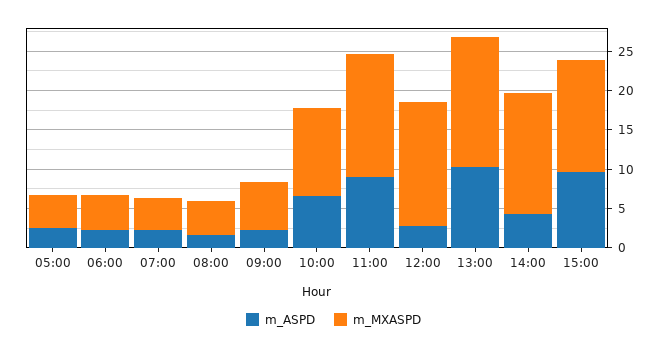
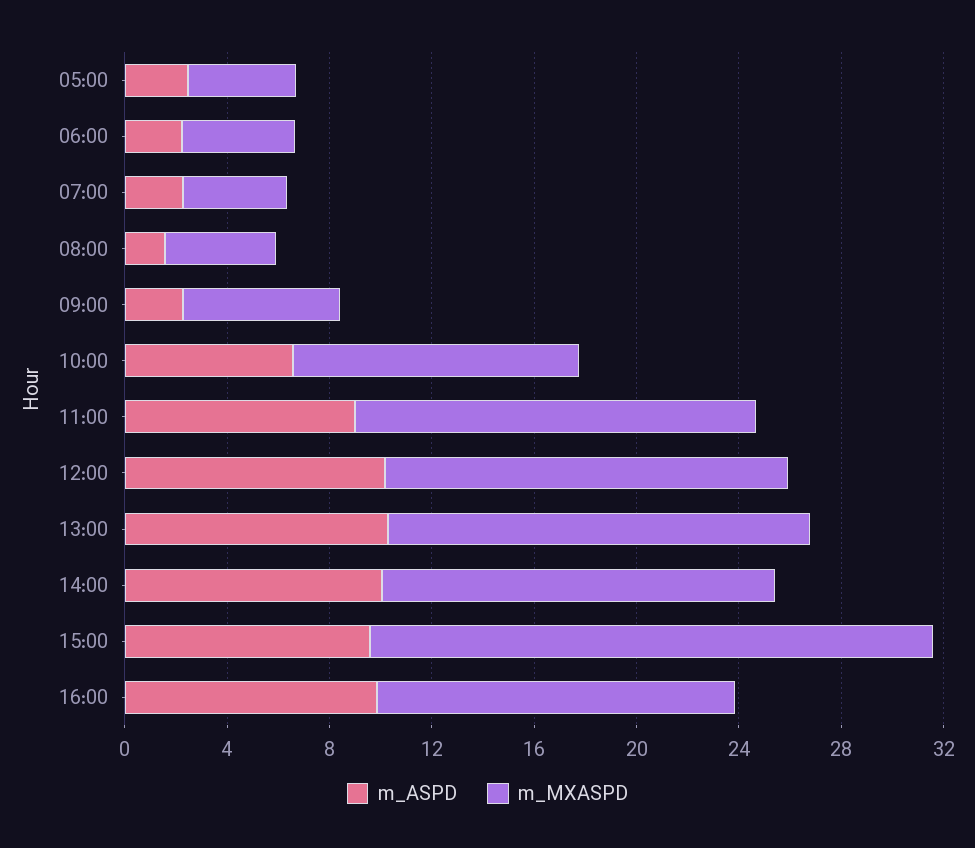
m_ASPD, 12:00: 2.5 -> 10
m_ASPD, 14:00: 5 -> 10
m_MXASPD, 15:00: 15 -> 22
m_ASPD, 16:00: none -> 10
m_MXASPD, 16:00: none -> 14

